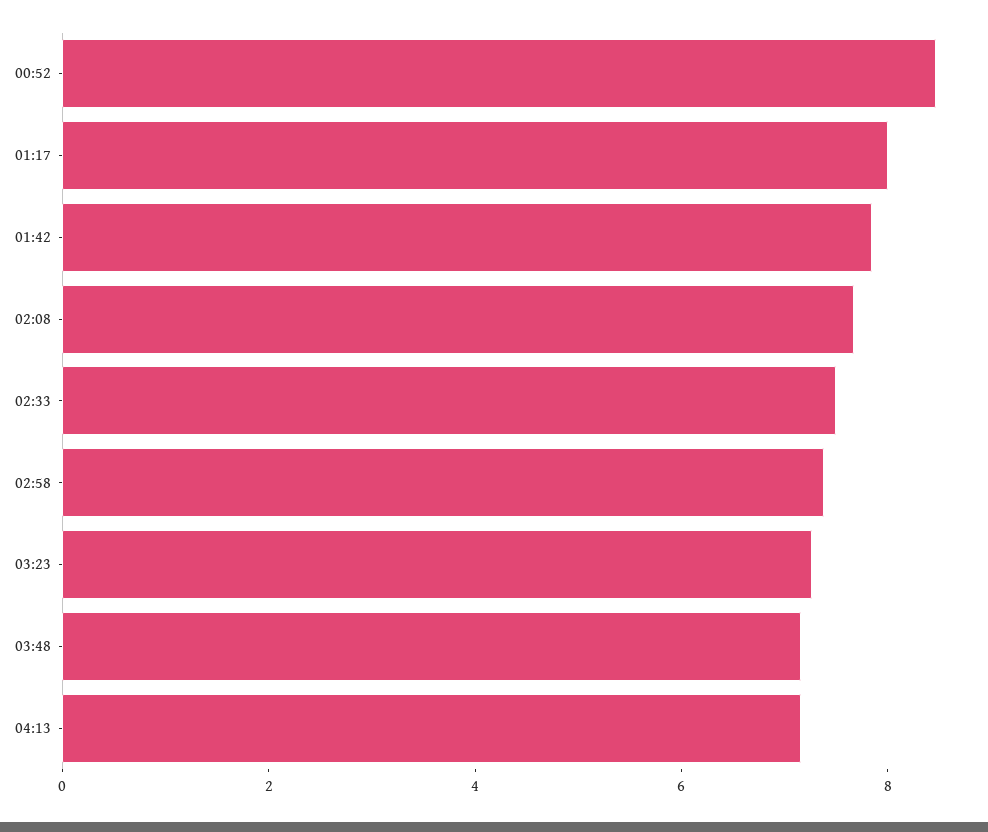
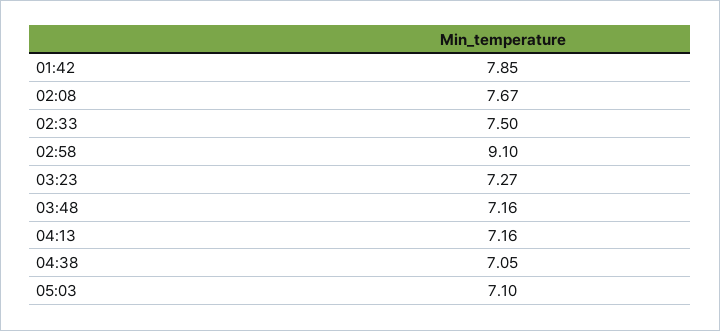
00:52: 8.5 -> none
01:17: 8 -> none
02:58: 7.5 -> 9.1
04:38: none -> 7.05
05:03: none -> 7.1

